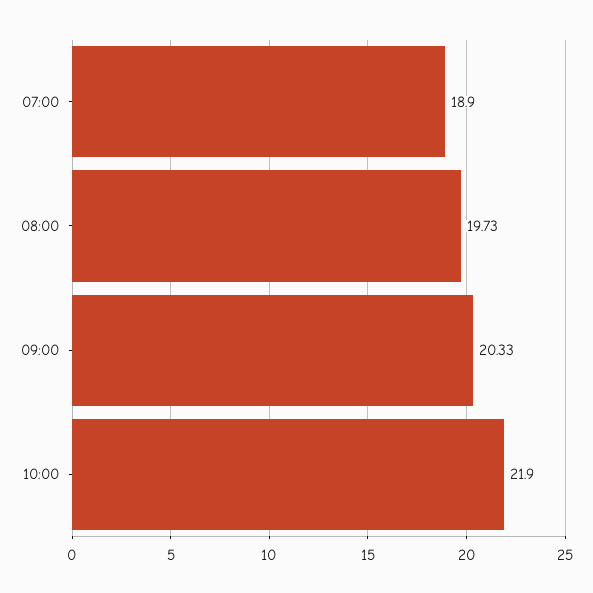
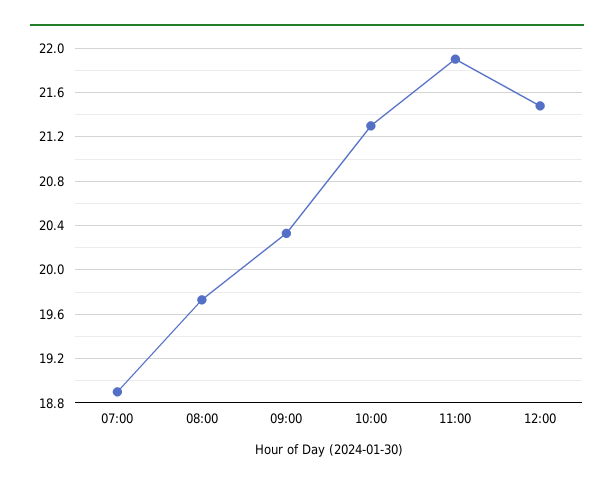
10:00: 21.9 -> 21.3
11:00: none -> 21.9
12:00: none -> 21.5

